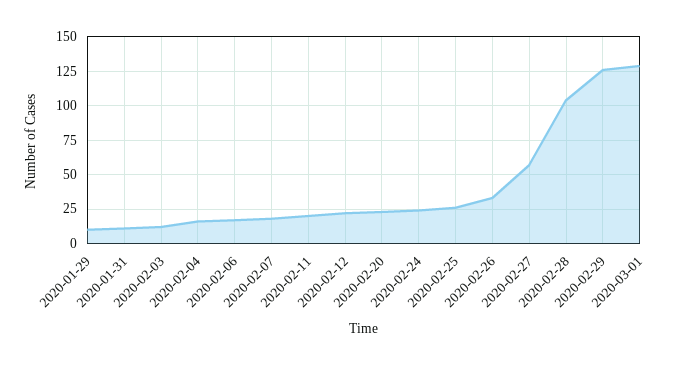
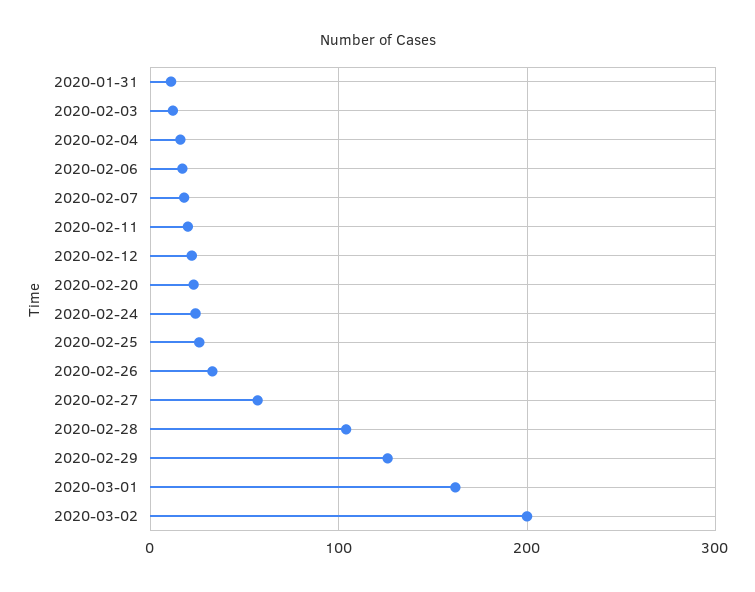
2020-01-29: 10 -> none
2020-03-01: 130 -> 160
2020-03-02: none -> 200

